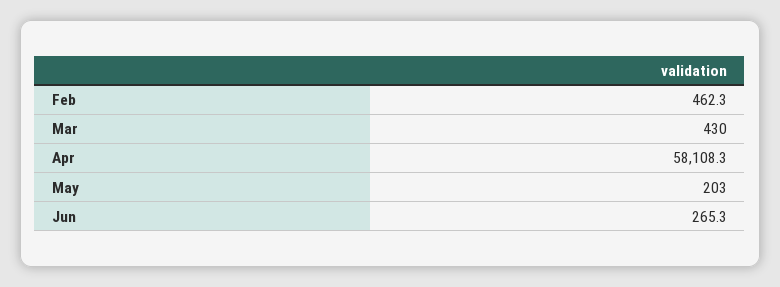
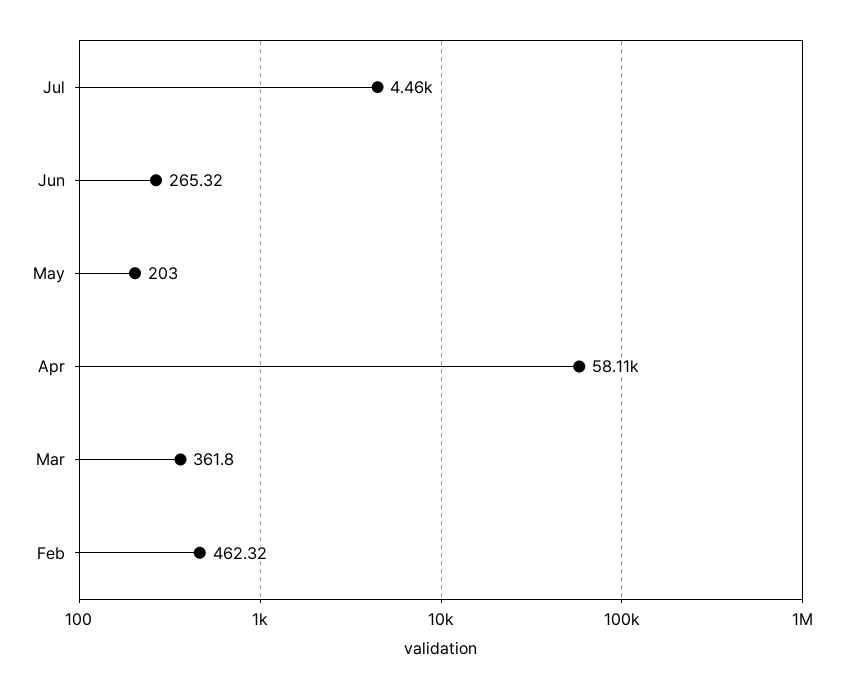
Mar: 430 -> 361.8
Jul: none -> 4460

